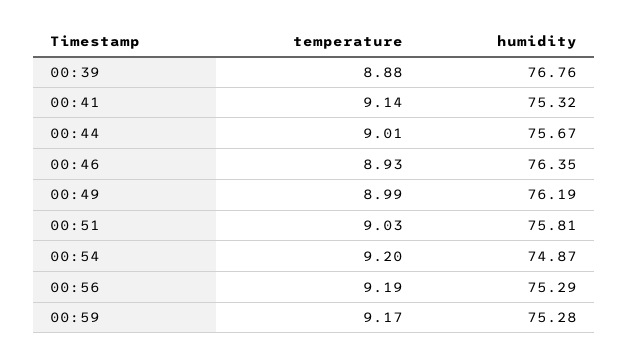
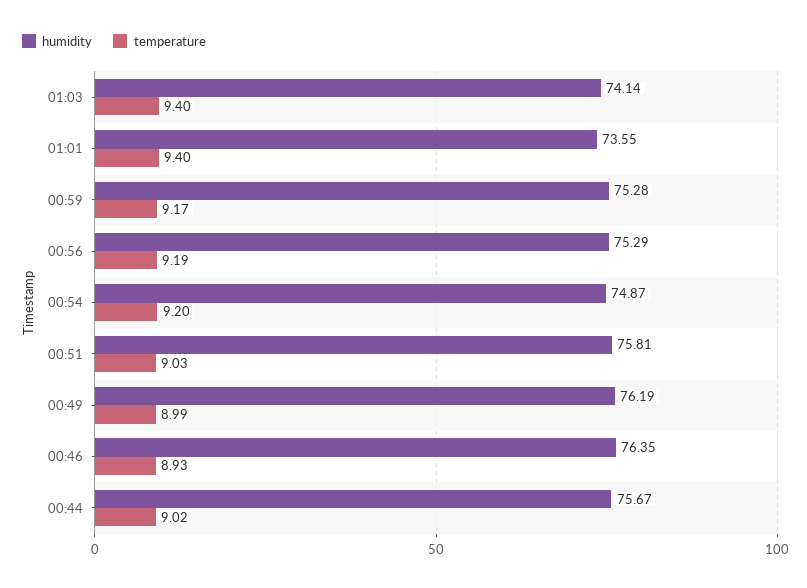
temperature, 00:39: 8.88 -> none
humidity, 00:39: 76.76 -> none
temperature, 00:41: 9.14 -> none
humidity, 00:41: 75.32 -> none
temperature, 00:44: 9.01 -> 9.02
humidity, 01:03: none -> 74.14
temperature, 01:03: none -> 9.4
humidity, 01:01: none -> 73.55
temperature, 01:01: none -> 9.4

